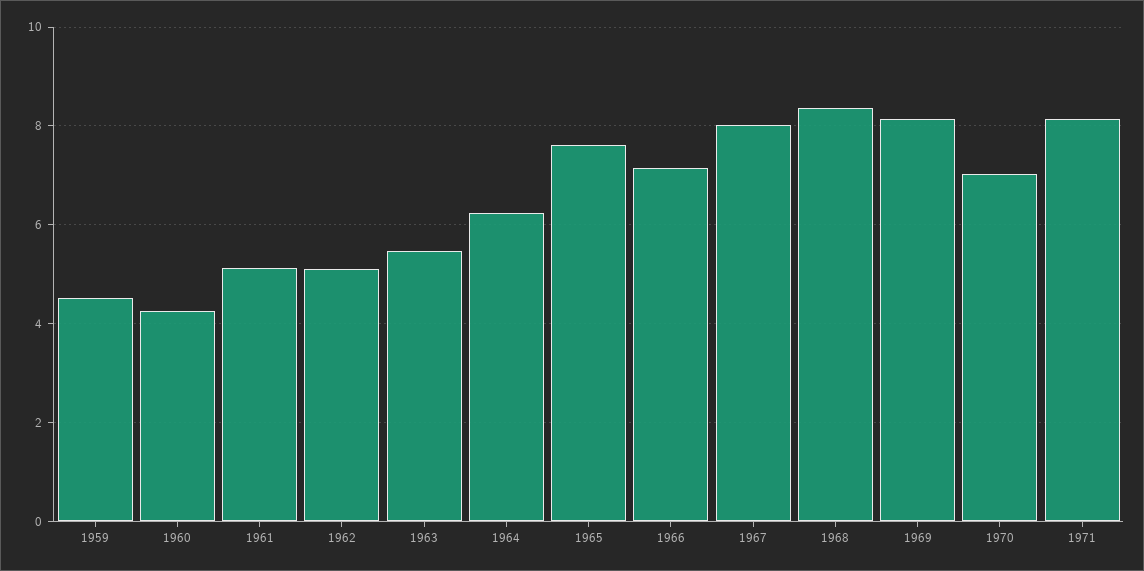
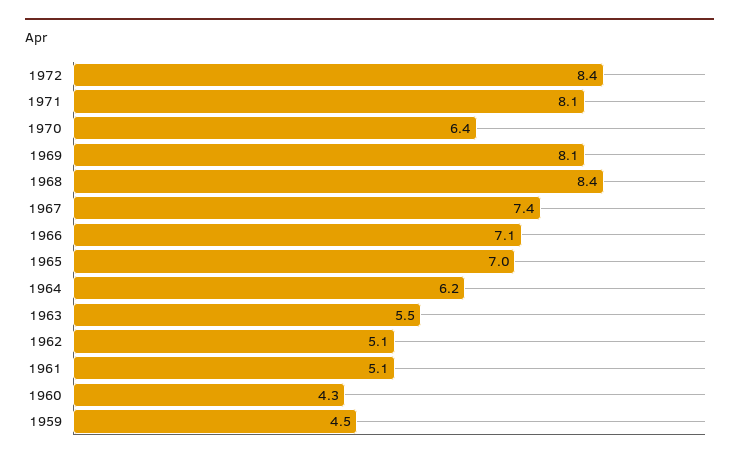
1965: 7.6 -> 7
1967: 8 -> 7.4
1970: 7 -> 6.4
1972: none -> 8.4

